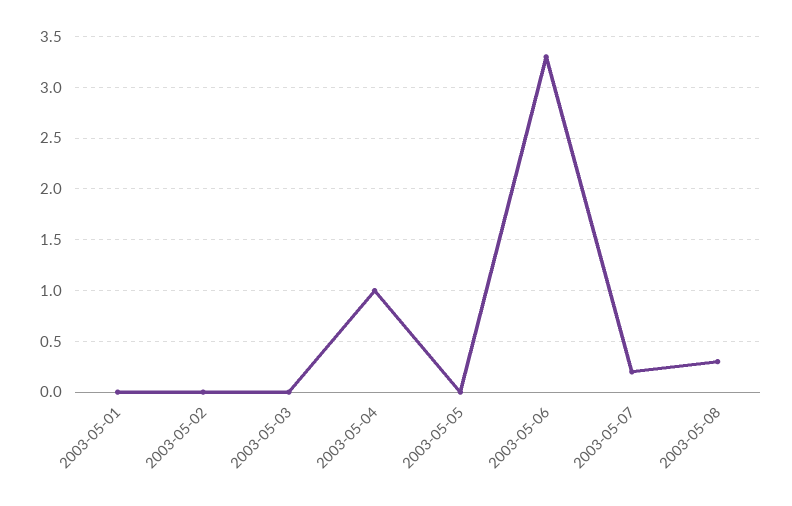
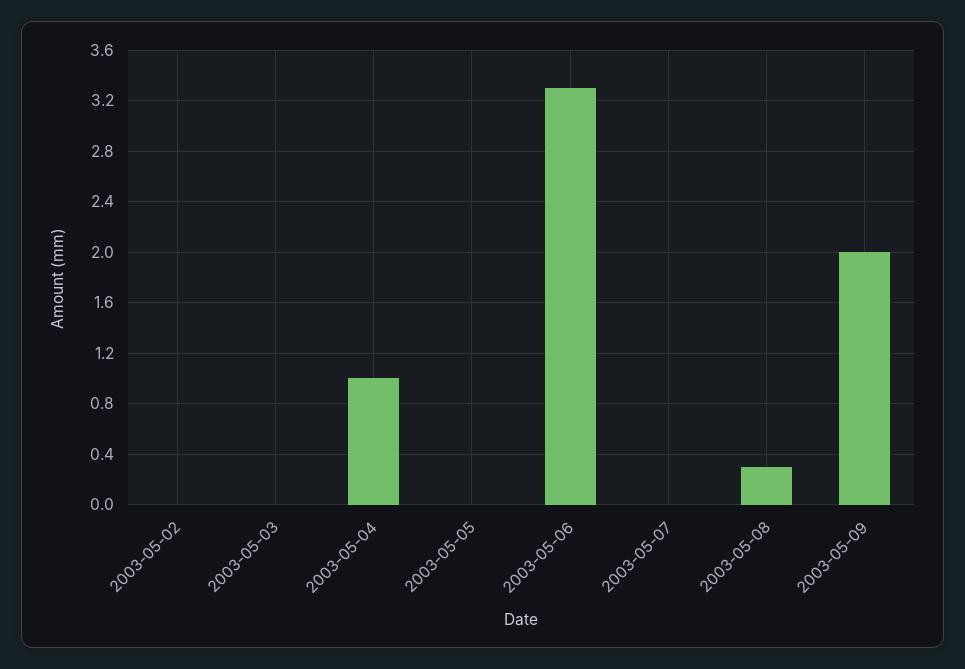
2003-05-01: 0 -> none
2003-05-07: 0.2 -> 0
2003-05-09: none -> 2

